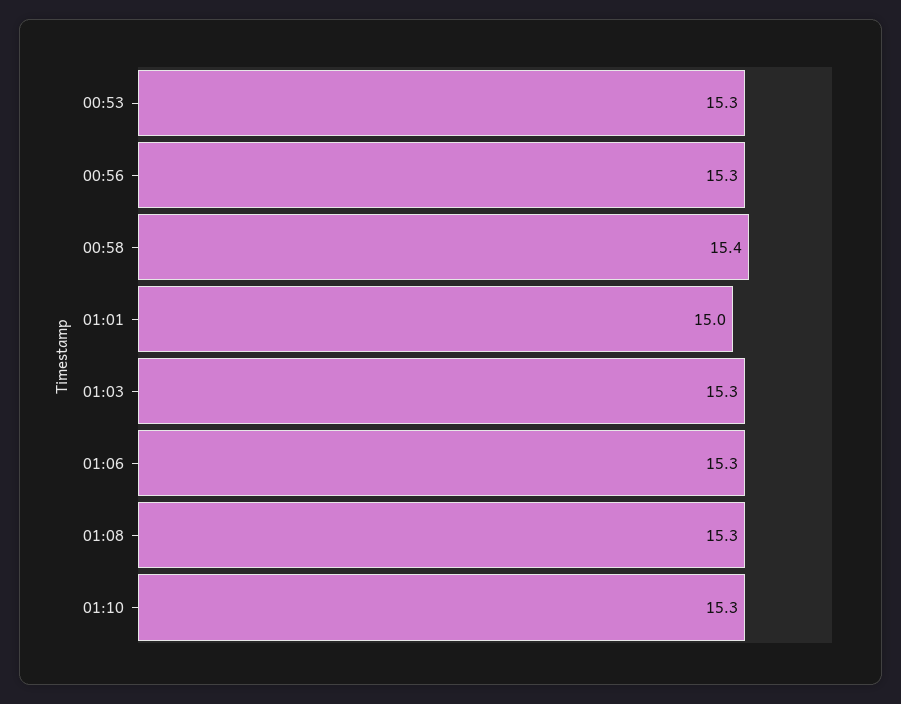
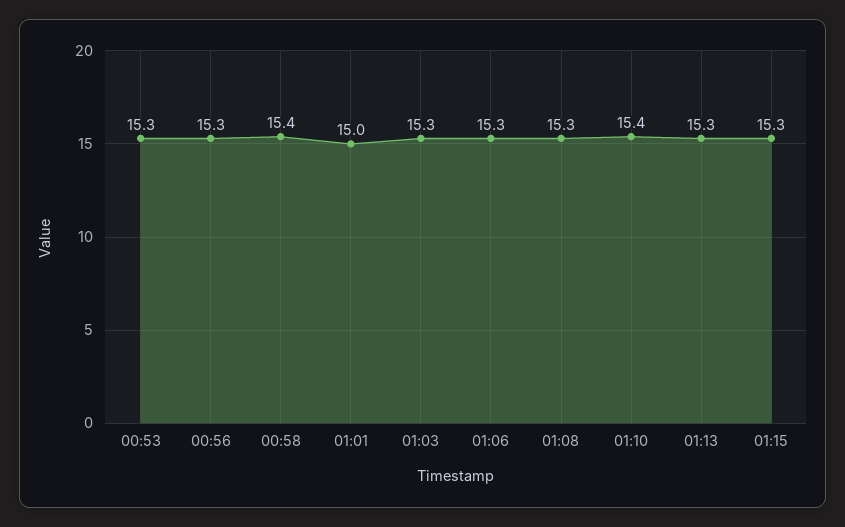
01:10: 15.3 -> 15.4
01:13: none -> 15.3
01:15: none -> 15.3

